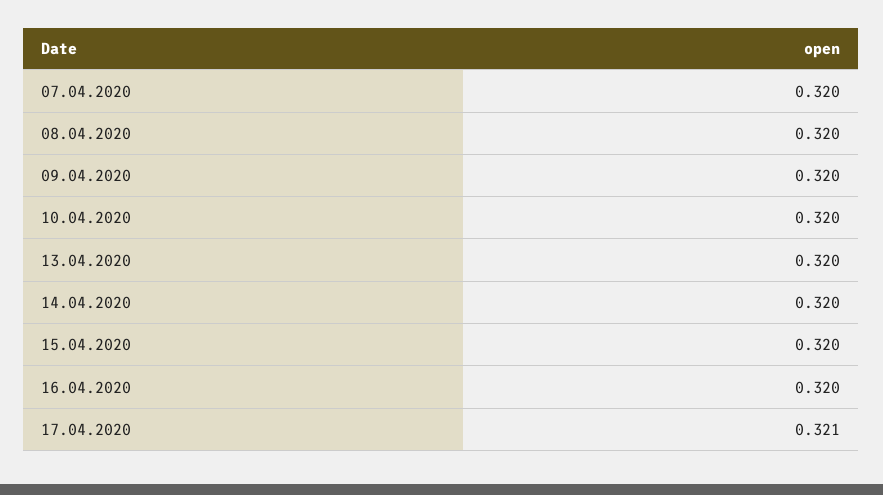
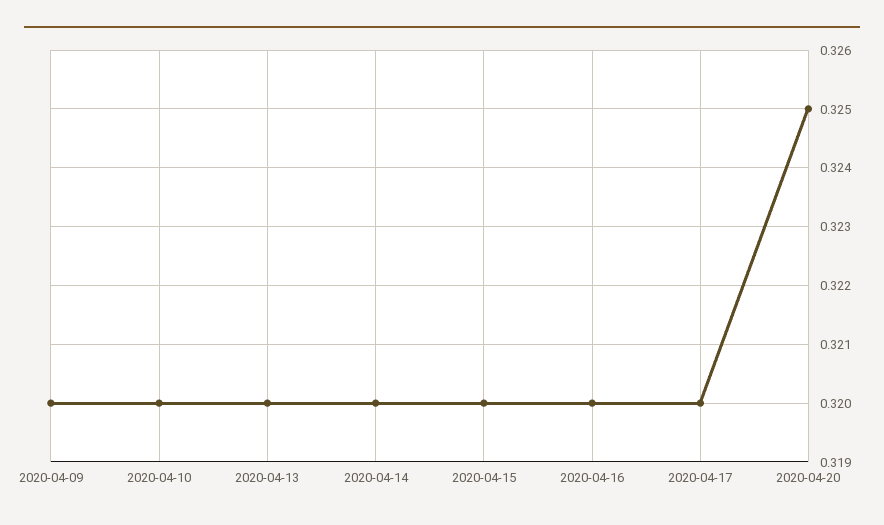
07.04.2020: 0.32 -> none
08.04.2020: 0.32 -> none
17.04.2020: 0.321 -> 0.32
2020-04-20: none -> 0.325

